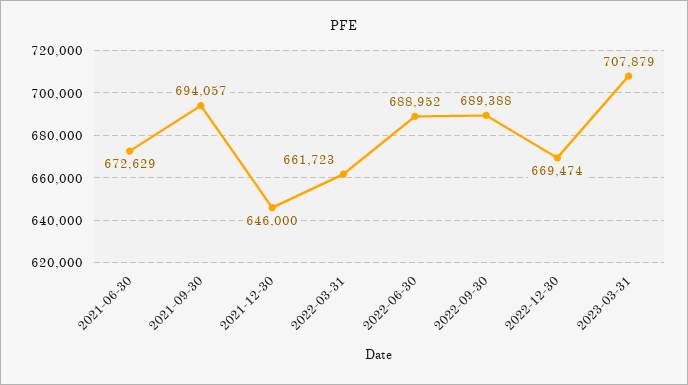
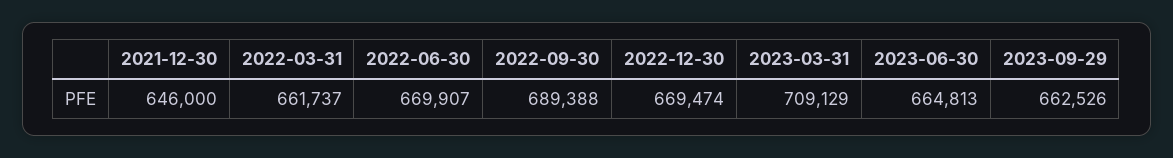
2021-06-30: 672629 -> none
2021-09-30: 694057 -> none
2022-03-31: 661723 -> 661737
2022-06-30: 688952 -> 669907
2023-03-31: 707879 -> 709129
2023-06-30: none -> 664813
2023-09-29: none -> 662526

